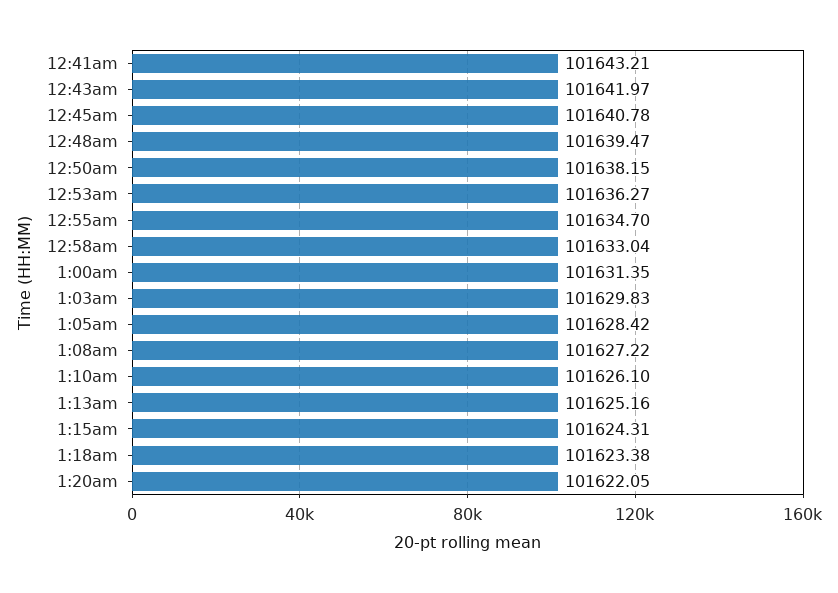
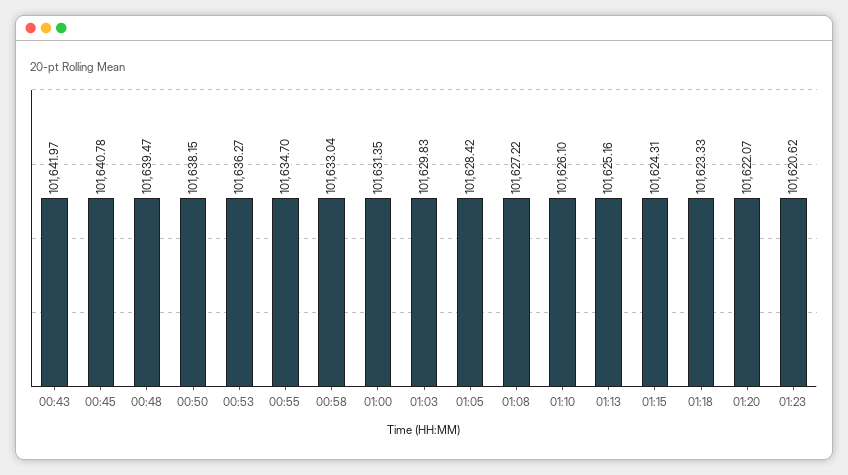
12:41am: 101643.21 -> none
1:18am: 101623.38 -> 101623.33
1:20am: 101622.05 -> 101622.07
01:23: none -> 101620.62

